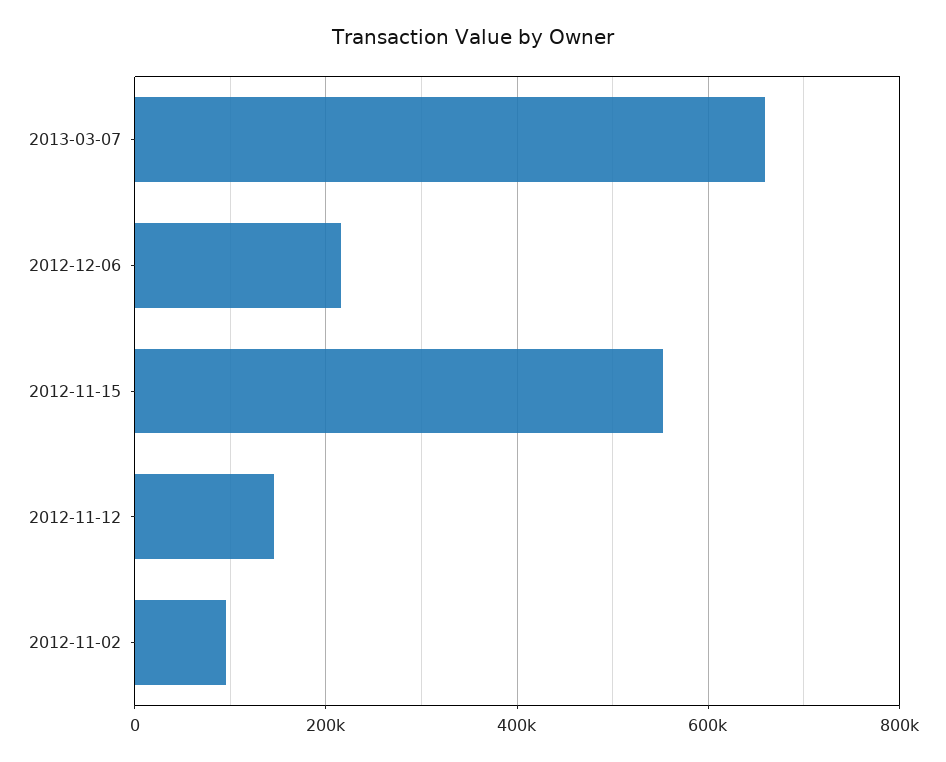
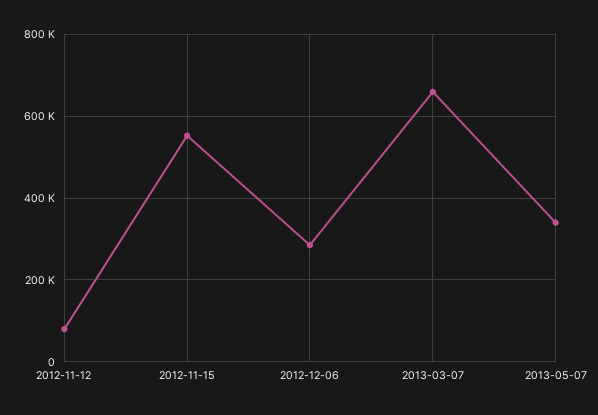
2012-12-06: 220000 -> 280000
2012-11-12: 140000 -> 80000
2012-11-02: 100000 -> none
2013-05-07: none -> 340000

